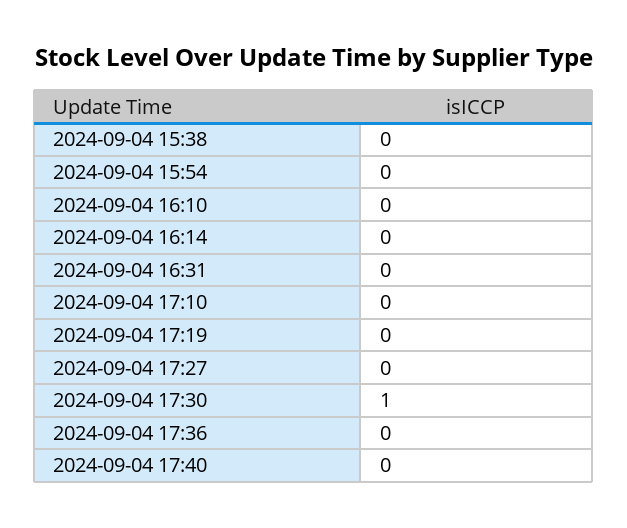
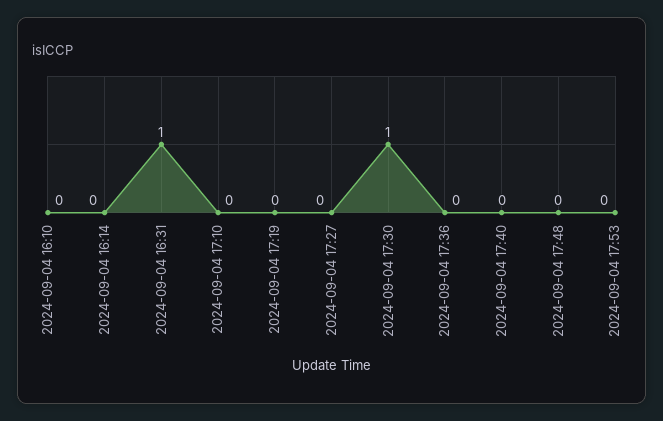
2024-09-04 15:38: 0 -> none
2024-09-04 15:54: 0 -> none
2024-09-04 16:31: 0 -> 1
2024-09-04 17:48: none -> 0
2024-09-04 17:53: none -> 0

